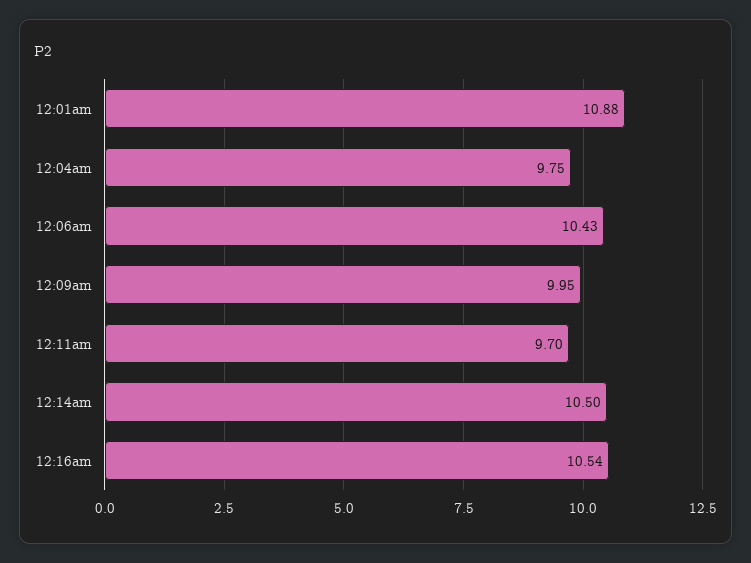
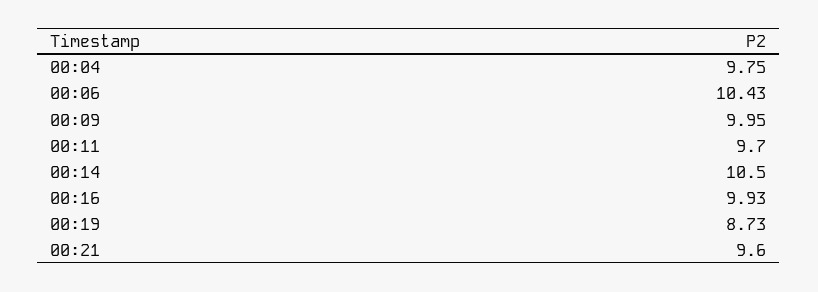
12:01am: 10.88 -> none
12:16am: 10.54 -> 9.93
00:19: none -> 8.73
00:21: none -> 9.6

